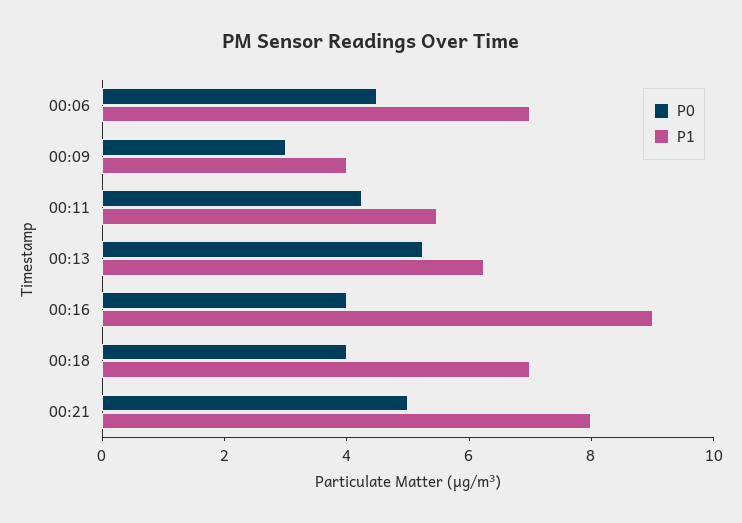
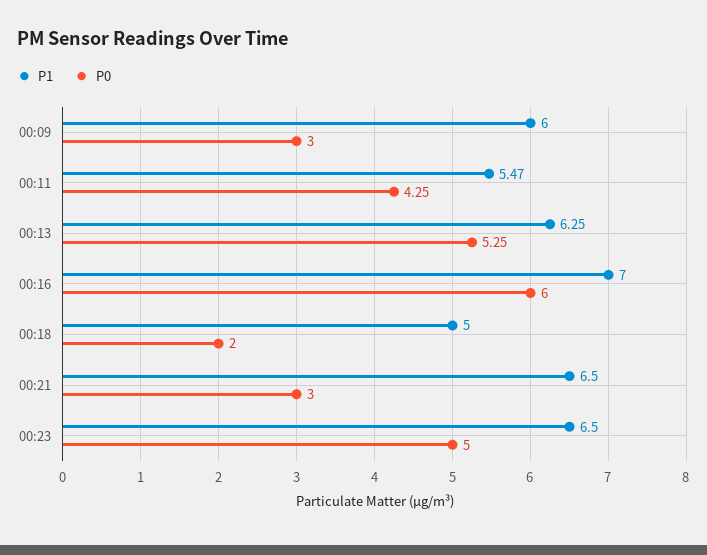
P0, 00:06: 4.5 -> none
P1, 00:06: 7 -> none
P1, 00:09: 4 -> 6
P0, 00:16: 4 -> 6
P1, 00:16: 9 -> 7
P0, 00:18: 4 -> 2
P1, 00:18: 7 -> 5
P0, 00:21: 5 -> 3
P1, 00:21: 8 -> 6.5
P1, 00:23: none -> 6.5
P0, 00:23: none -> 5

